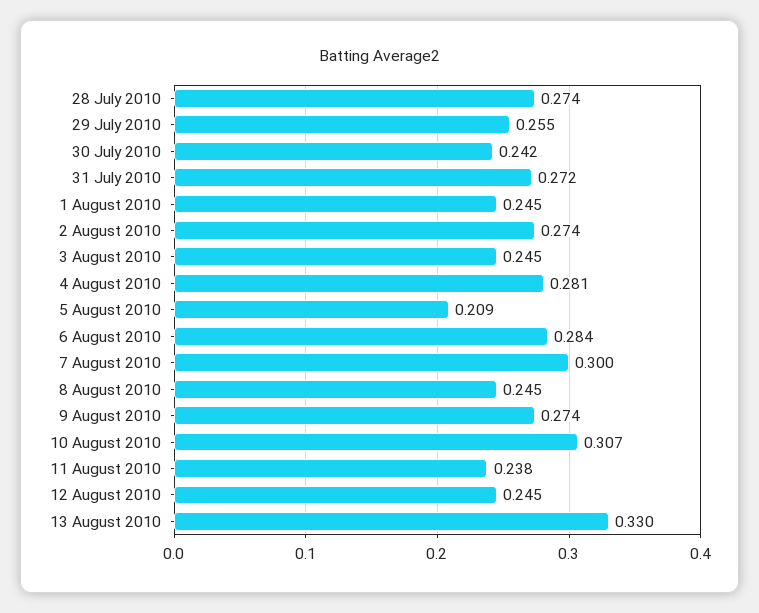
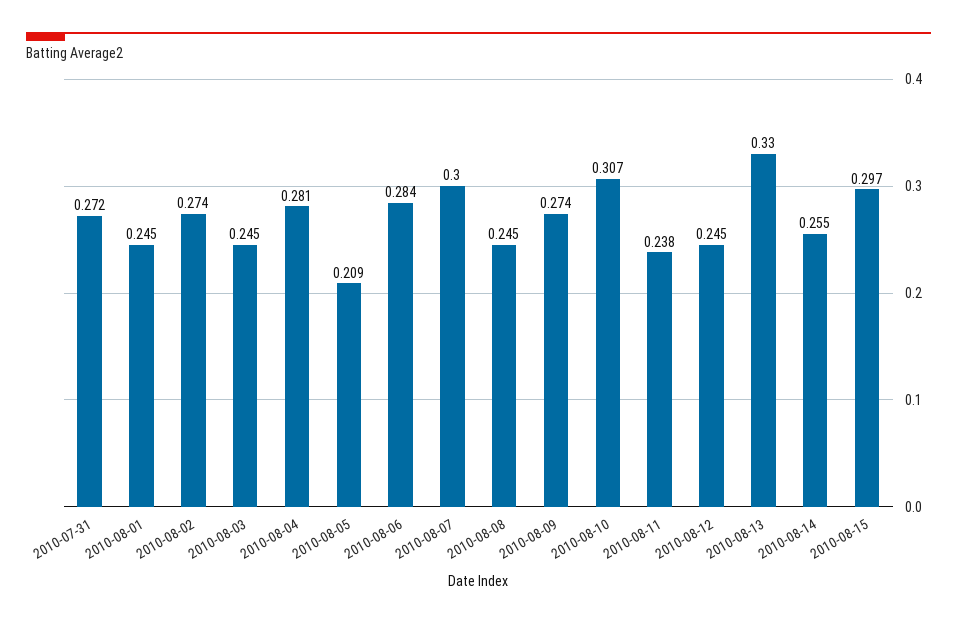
28 July 2010: 0.274 -> none
29 July 2010: 0.255 -> none
30 July 2010: 0.242 -> none
2010-08-14: none -> 0.255
2010-08-15: none -> 0.297

